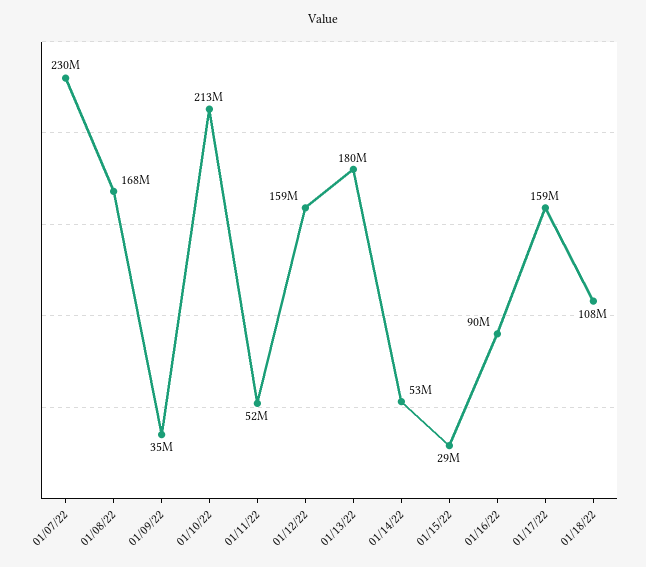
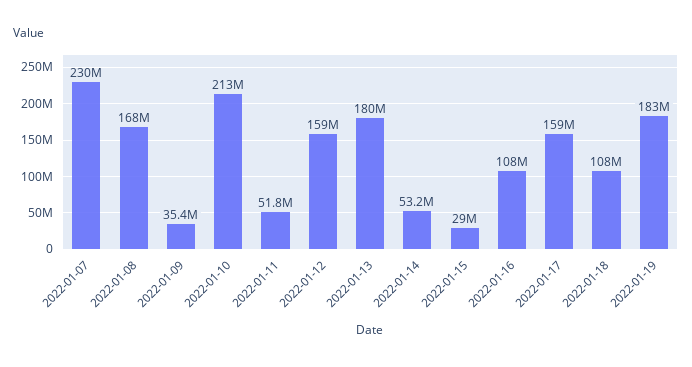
01/16/22: 90000000 -> 108000000
2022-01-19: none -> 183000000

